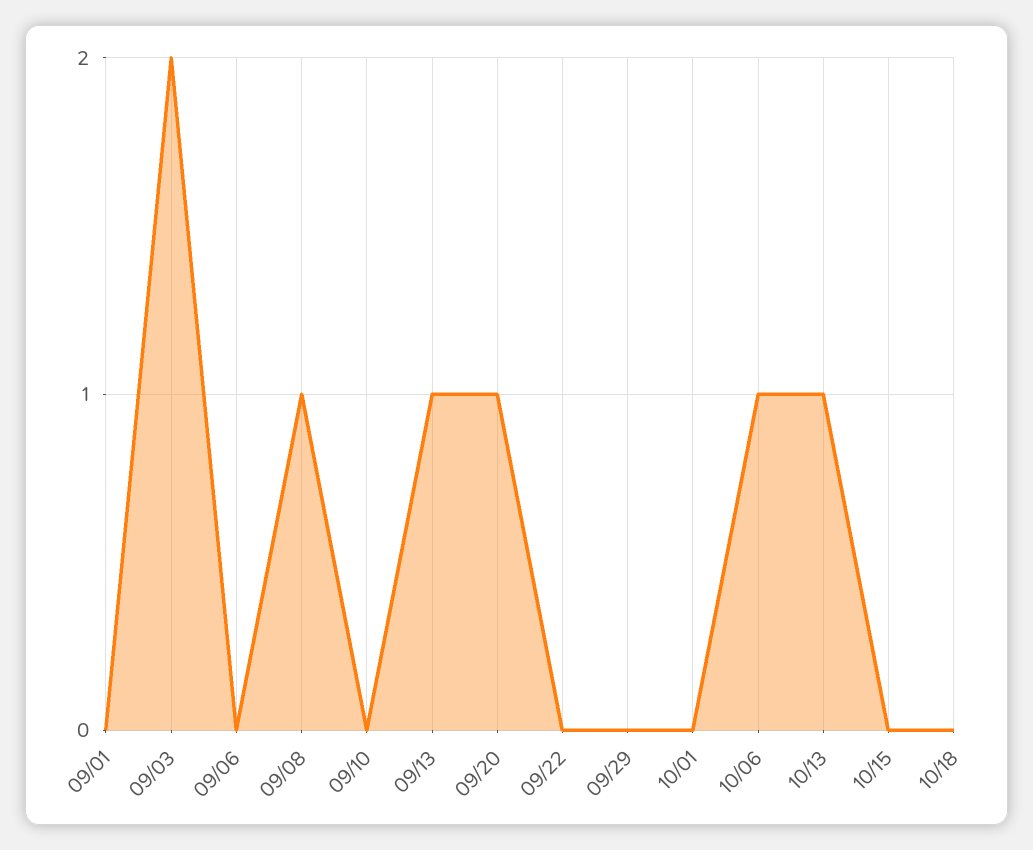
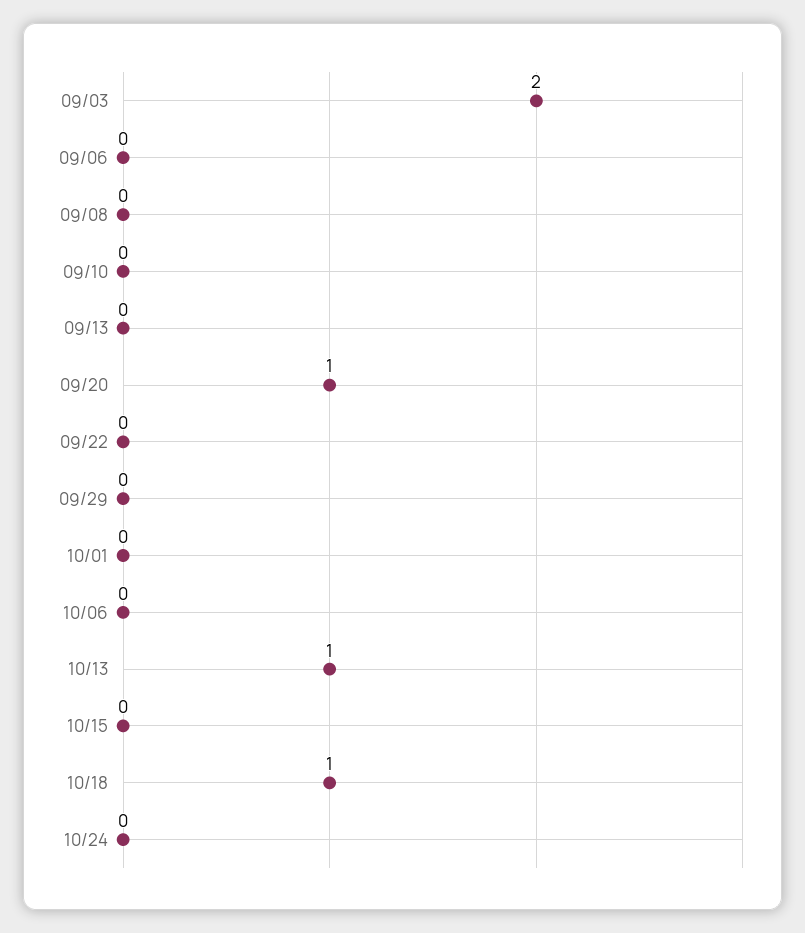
09/01: 0 -> none
09/08: 1 -> 0
09/13: 1 -> 0
10/06: 1 -> 0
10/18: 0 -> 1
10/24: none -> 0

